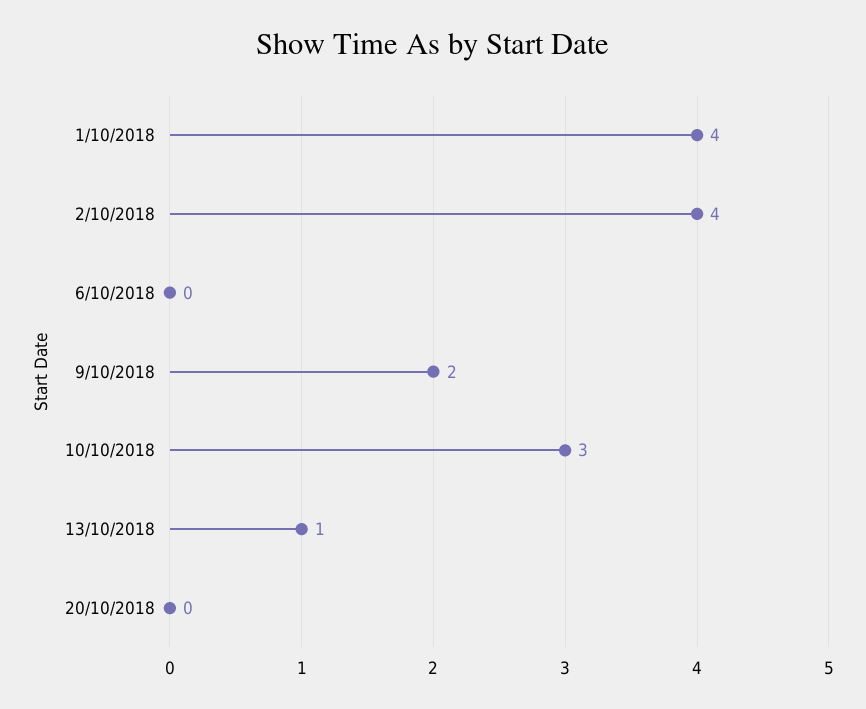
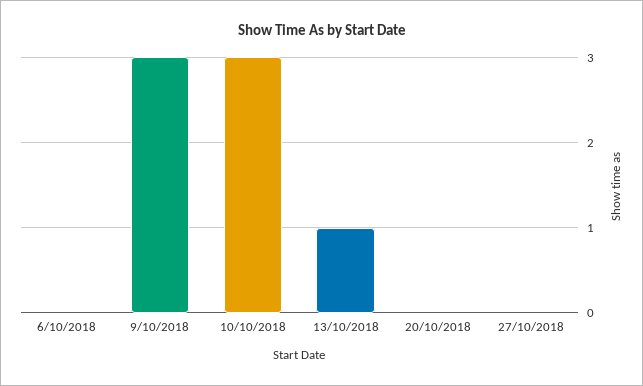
1/10/2018: 4 -> none
2/10/2018: 4 -> none
9/10/2018: 2 -> 3
27/10/2018: none -> 0

